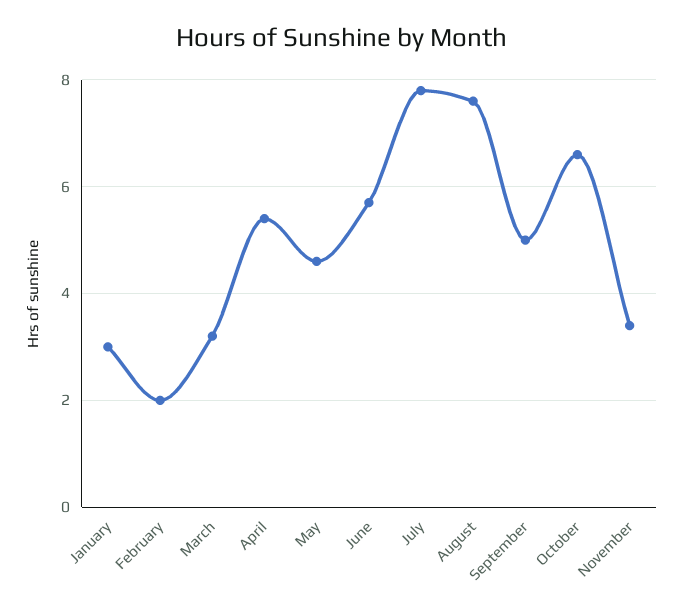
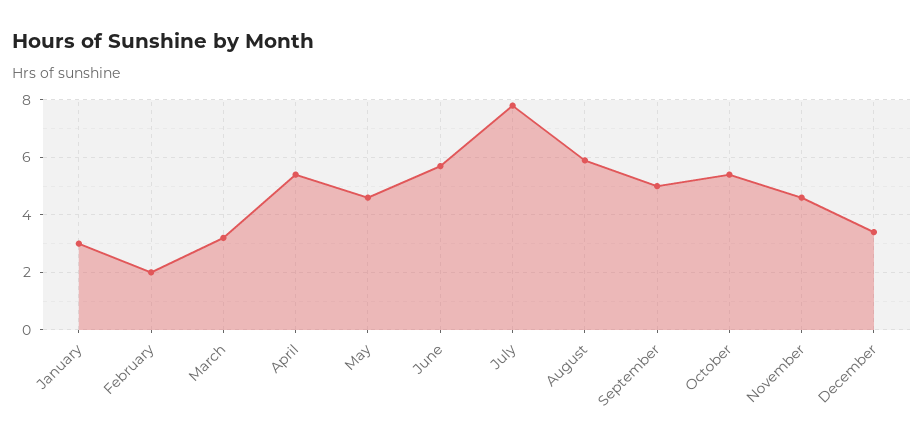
August: 7.5 -> 6
October: 6.5 -> 5.5
November: 3.5 -> 4.5
December: none -> 3.5

